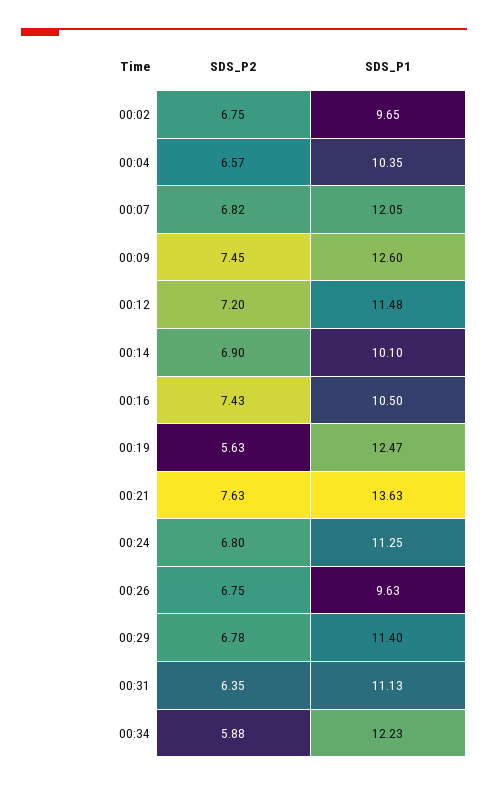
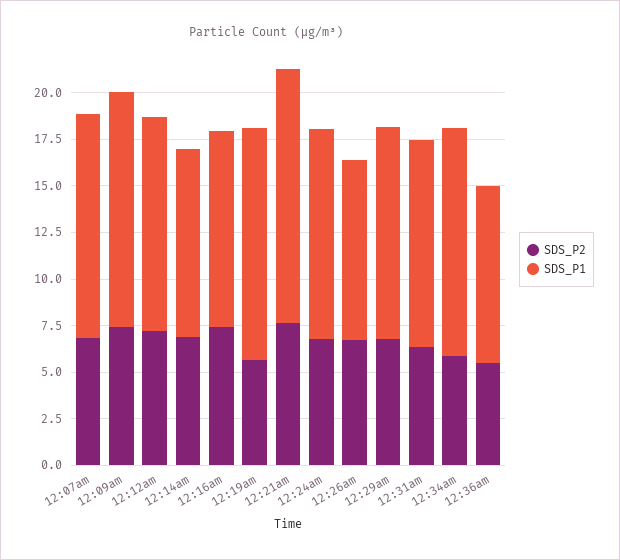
SDS_P2, 00:02: 6.75 -> none
SDS_P1, 00:02: 9.65 -> none
SDS_P2, 00:04: 6.57 -> none
SDS_P1, 00:04: 10.35 -> none
SDS_P2, 12:36am: none -> 5.5
SDS_P1, 12:36am: none -> 9.5

